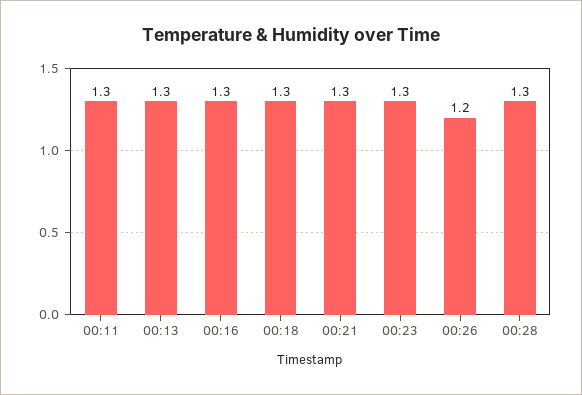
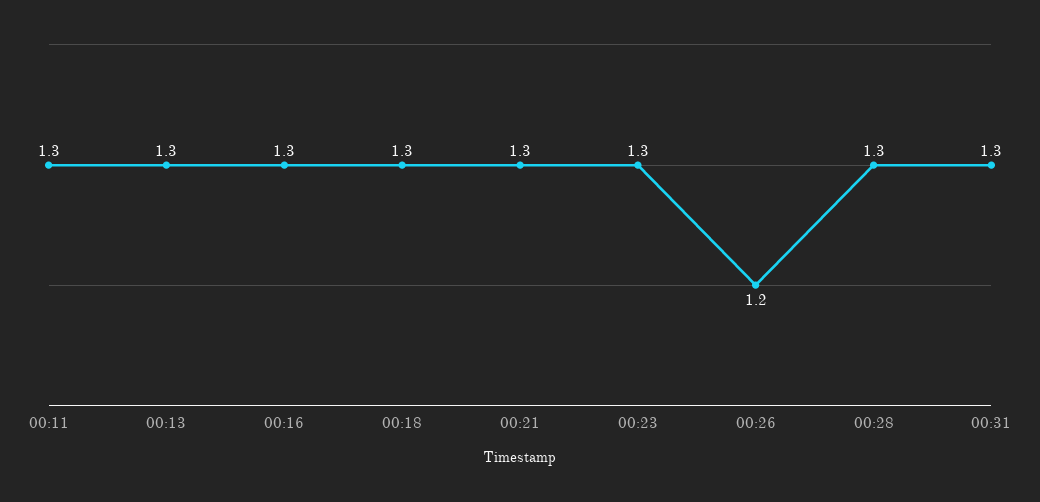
00:31: none -> 1.3

